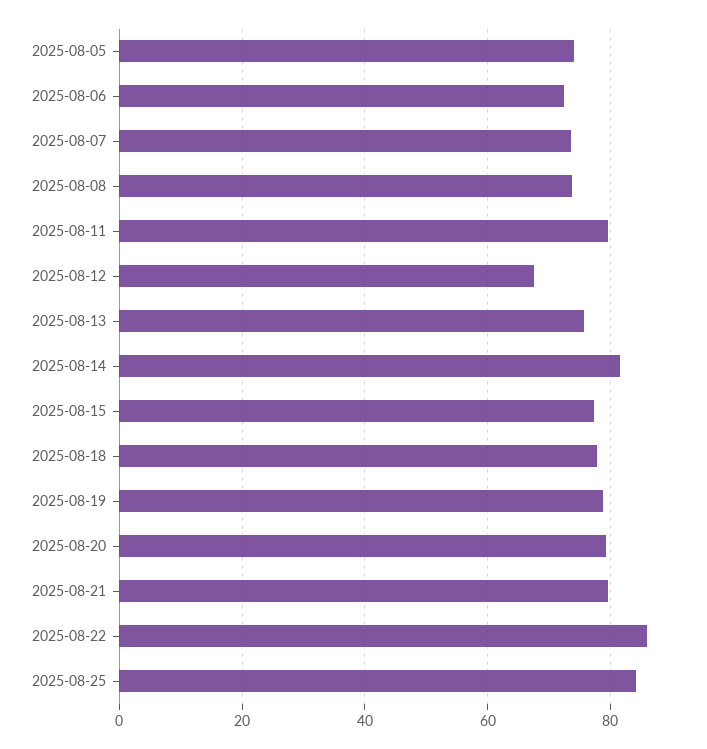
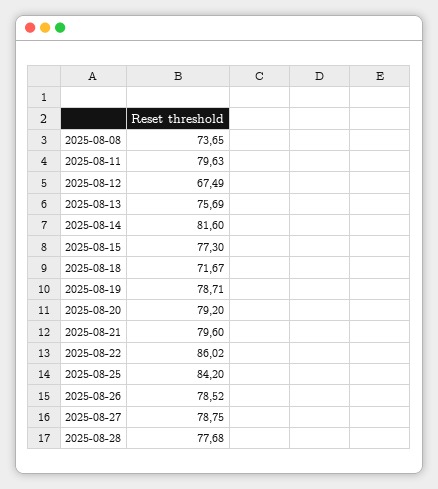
2025-08-05: 74 -> none
2025-08-06: 72 -> none
2025-08-07: 74 -> none
2025-08-18: 78 -> 71.67
2025-08-26: none -> 78.52
2025-08-27: none -> 78.75
2025-08-28: none -> 77.68

